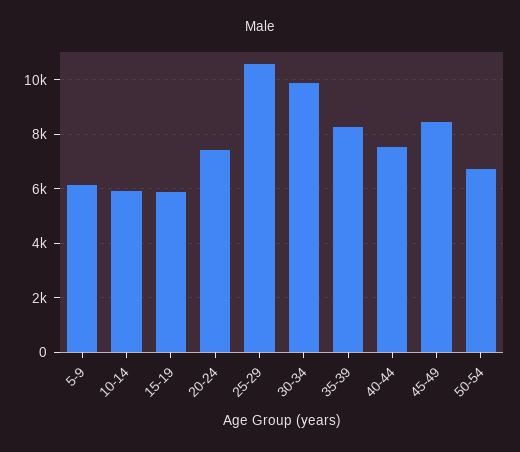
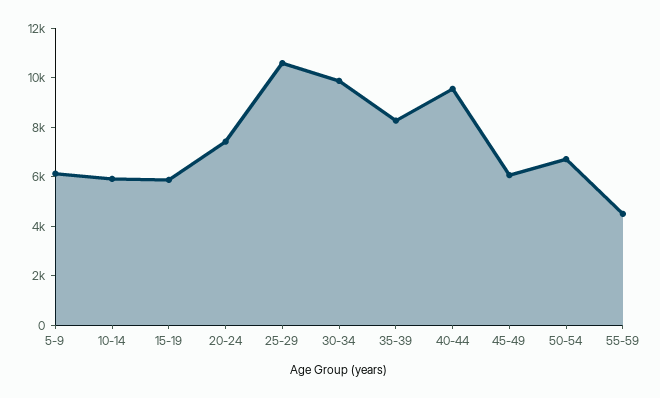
40-44: 7500 -> 9500
45-49: 8500 -> 6000
55-59: none -> 4500

